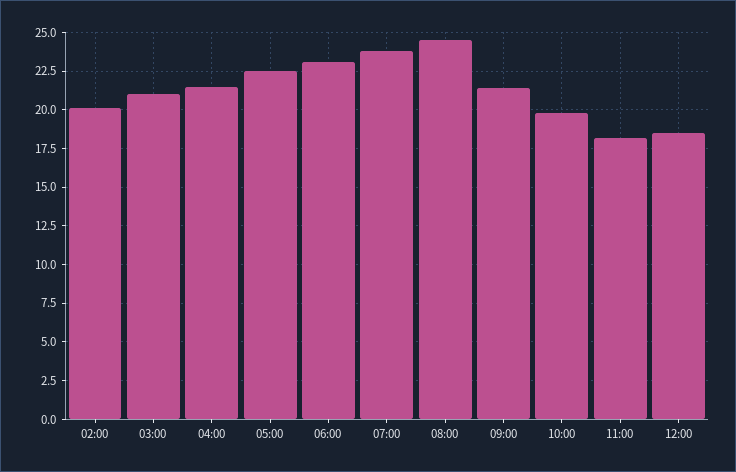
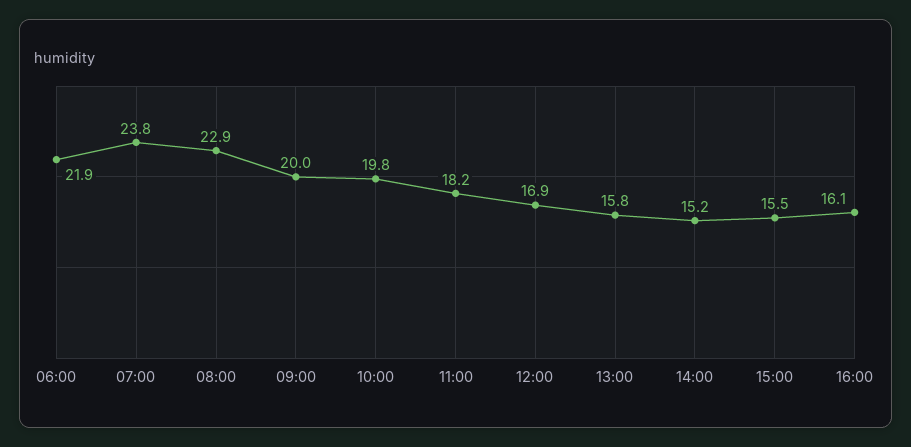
02:00: 20 -> none
03:00: 21 -> none
04:00: 21.5 -> none
05:00: 22.5 -> none
06:00: 23 -> 21.9
08:00: 24.5 -> 22.9
09:00: 21.5 -> 20
12:00: 18.5 -> 16.9
13:00: none -> 15.8
14:00: none -> 15.2
15:00: none -> 15.5
16:00: none -> 16.1

